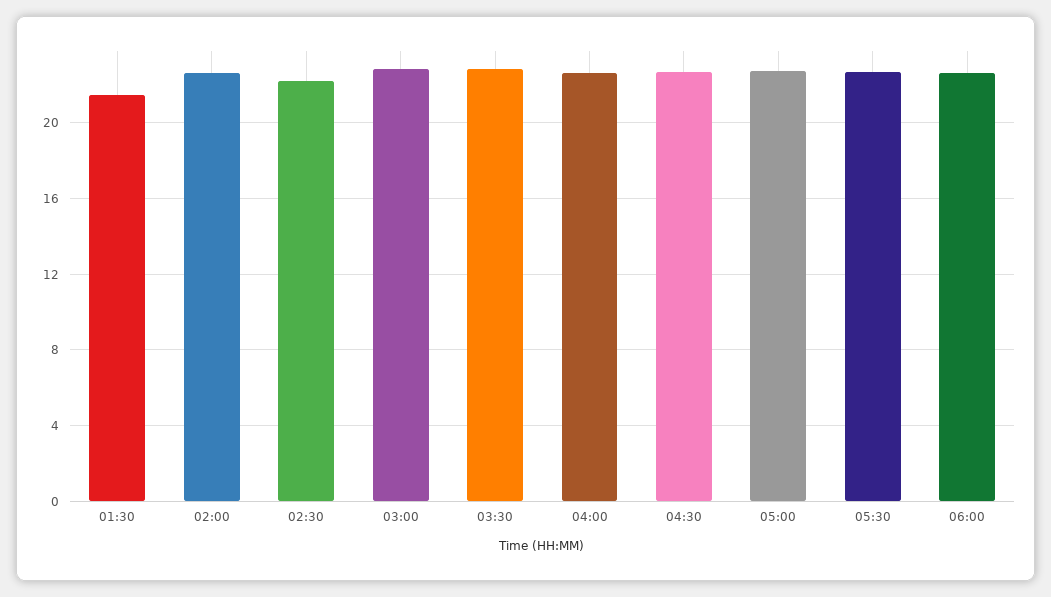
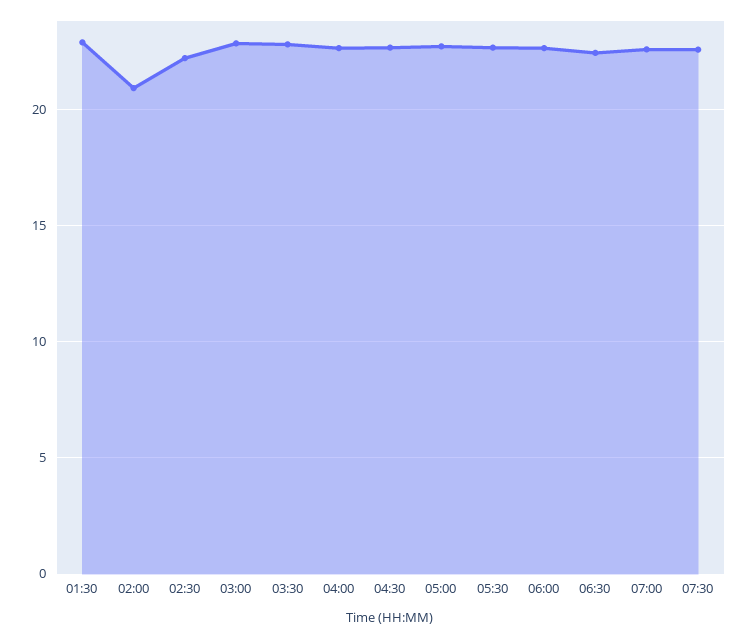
01:30: 21.5 -> 23
02:00: 22.5 -> 21
06:30: none -> 22.5
07:00: none -> 22.5
07:30: none -> 22.5

